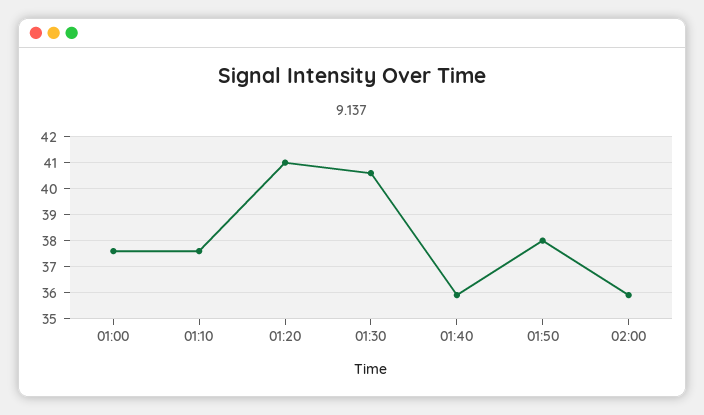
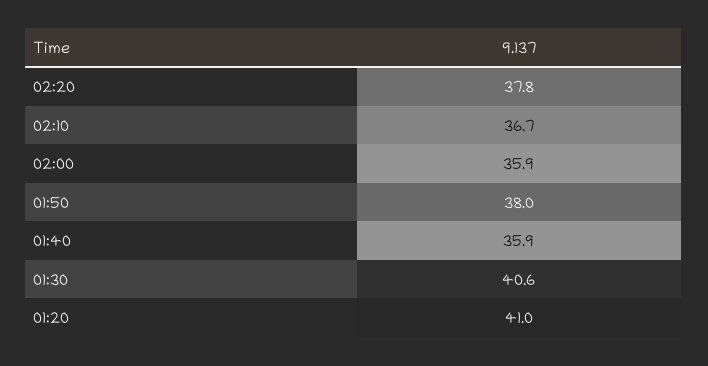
01:00: 37.5 -> none
01:10: 37.5 -> none
02:20: none -> 37.8
02:10: none -> 36.7

